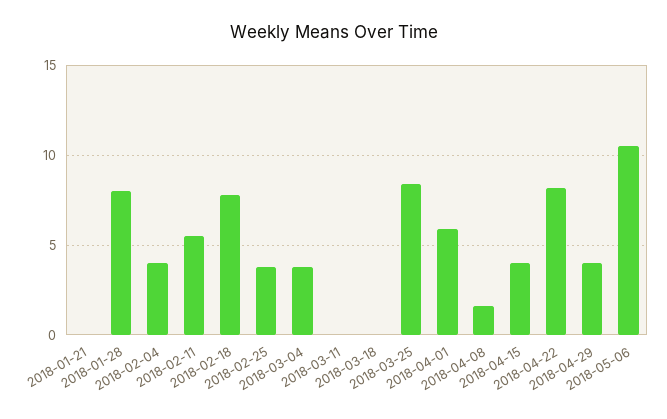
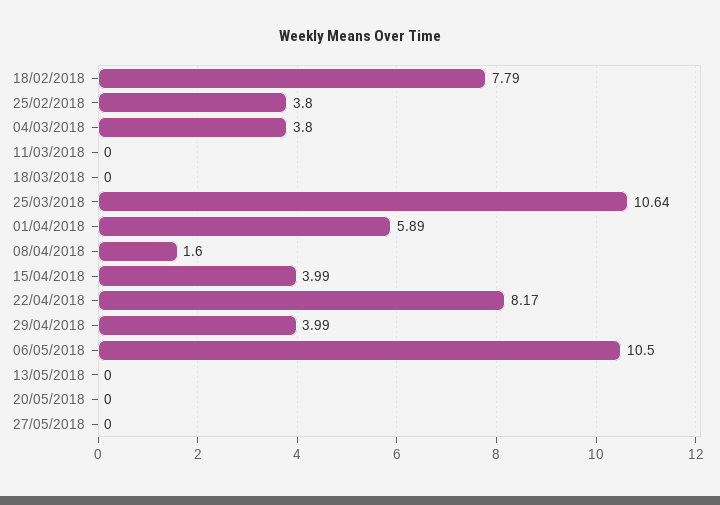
2018-01-21: 0 -> none
2018-01-28: 8 -> none
2018-02-04: 4 -> none
2018-02-11: 5.5 -> none
2018-03-25: 8.5 -> 10.64
13/05/2018: none -> 0
20/05/2018: none -> 0
27/05/2018: none -> 0

